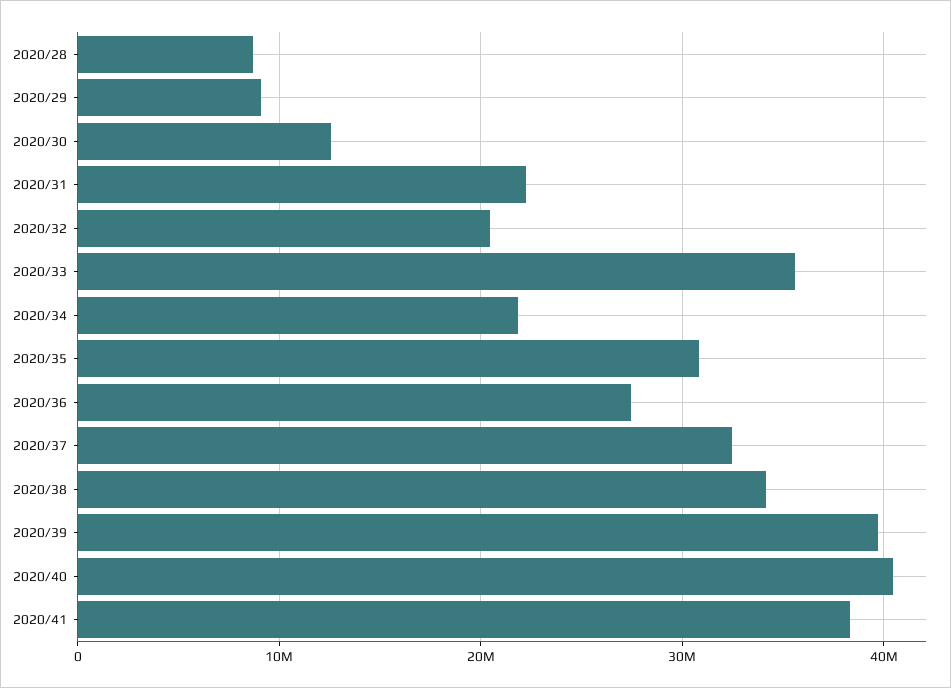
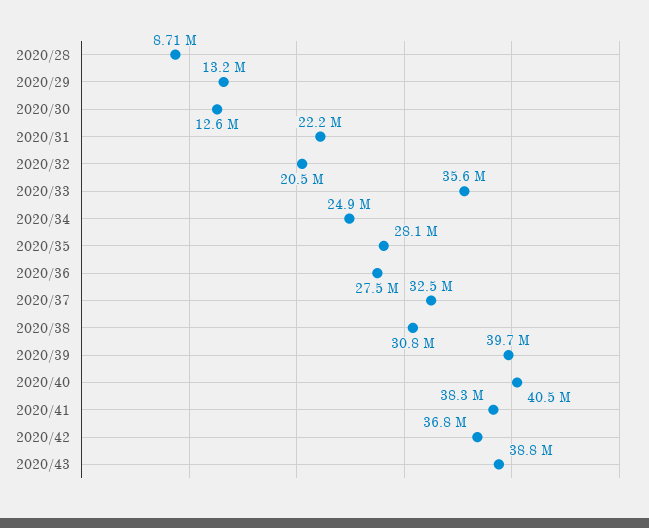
2020/29: 9000000 -> 13200000
2020/34: 22000000 -> 24900000
2020/35: 31000000 -> 28100000
2020/38: 34000000 -> 30800000
2020/42: none -> 36800000
2020/43: none -> 38800000

